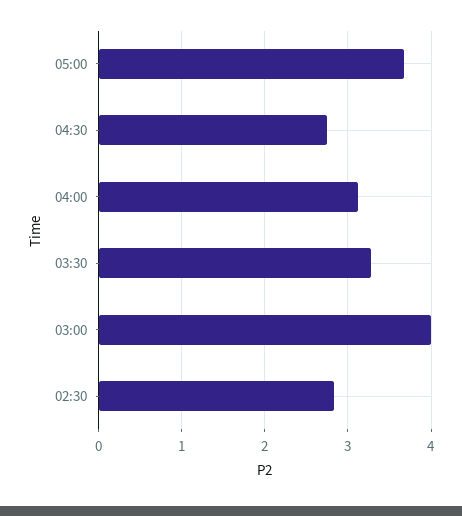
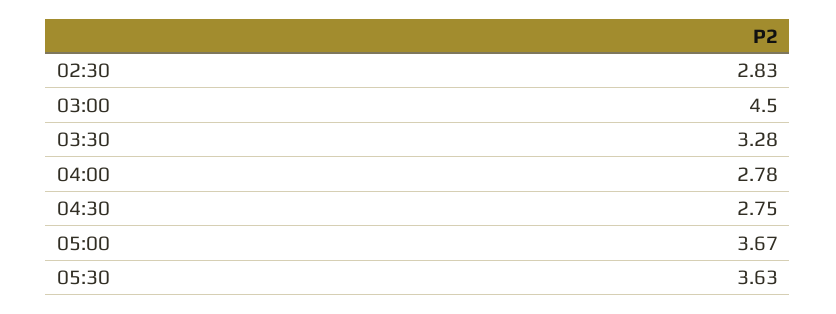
04:00: 3.1 -> 2.78
03:00: 4 -> 4.5
05:30: none -> 3.63

